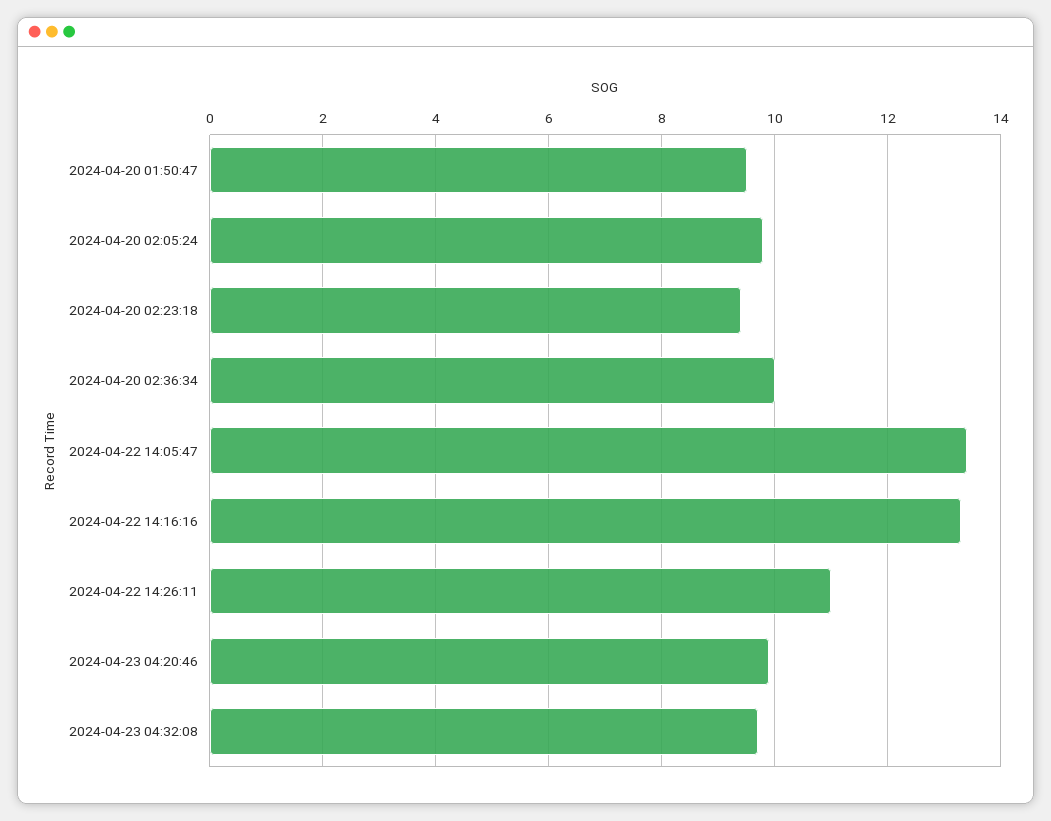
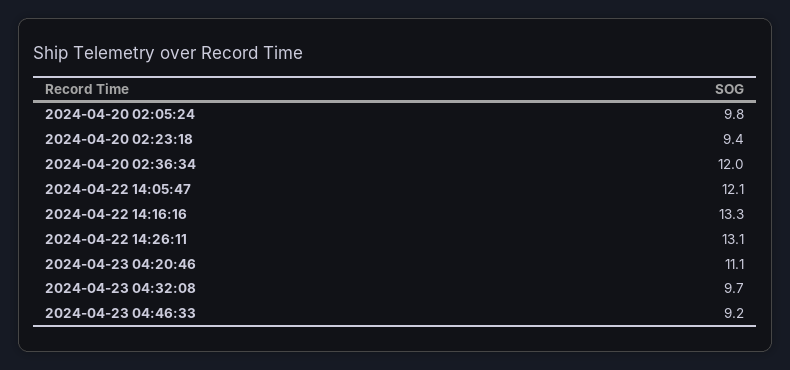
2024-04-20 01:50:47: 9.5 -> none
2024-04-20 02:36:34: 10 -> 12
2024-04-22 14:05:47: 13.5 -> 12.1
2024-04-22 14:26:11: 11 -> 13.1
2024-04-23 04:20:46: 10 -> 11.1
2024-04-23 04:46:33: none -> 9.2

